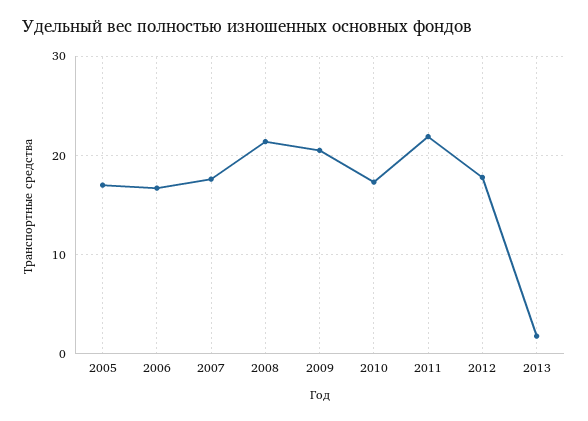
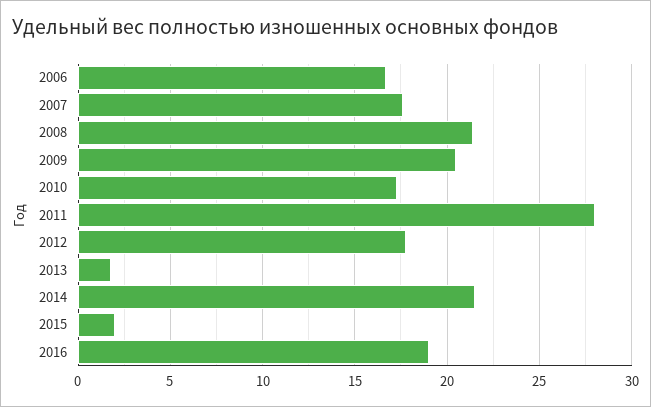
2005: 17 -> none
2011: 22 -> 28
2014: none -> 21.5
2015: none -> 2
2016: none -> 19

